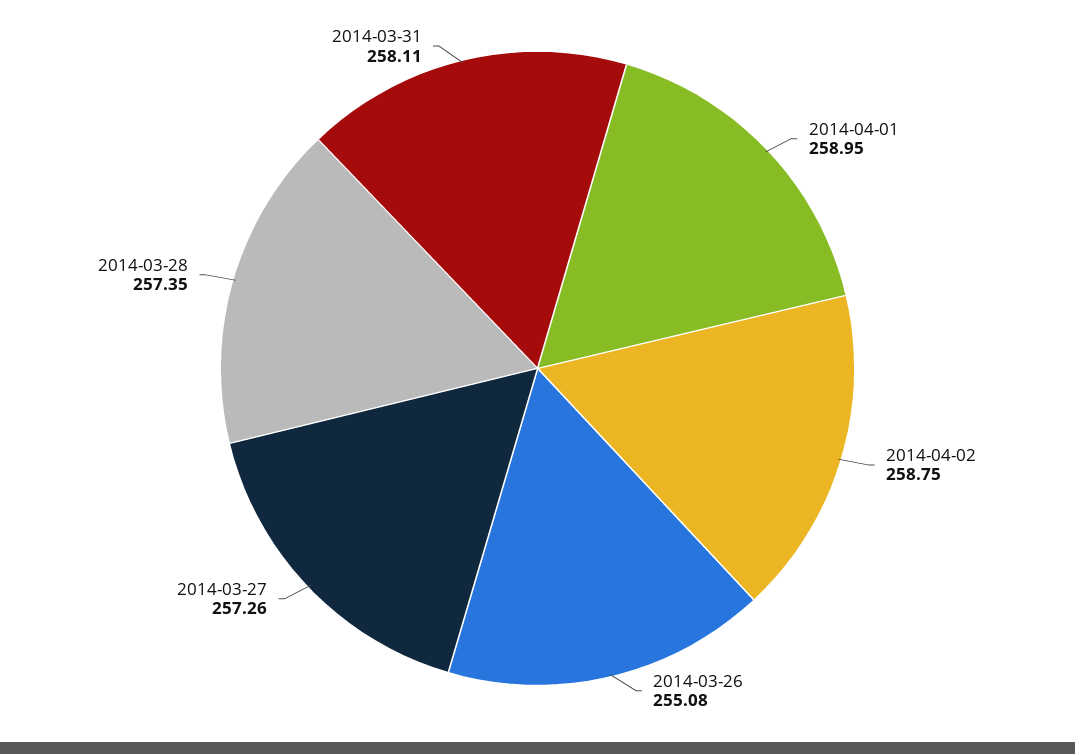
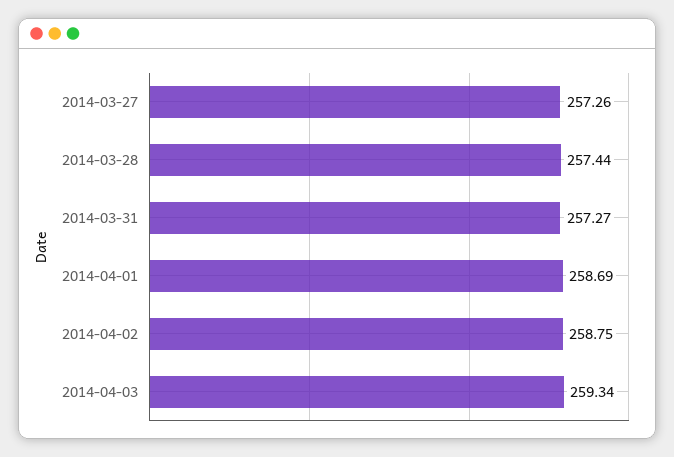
2014-04-01: 258.95 -> 258.69
2014-03-26: 255.08 -> none
2014-03-28: 257.35 -> 257.44
2014-03-31: 258.11 -> 257.27
2014-04-03: none -> 259.34

